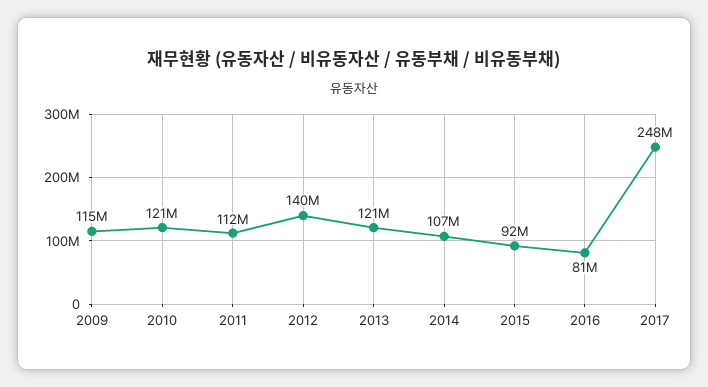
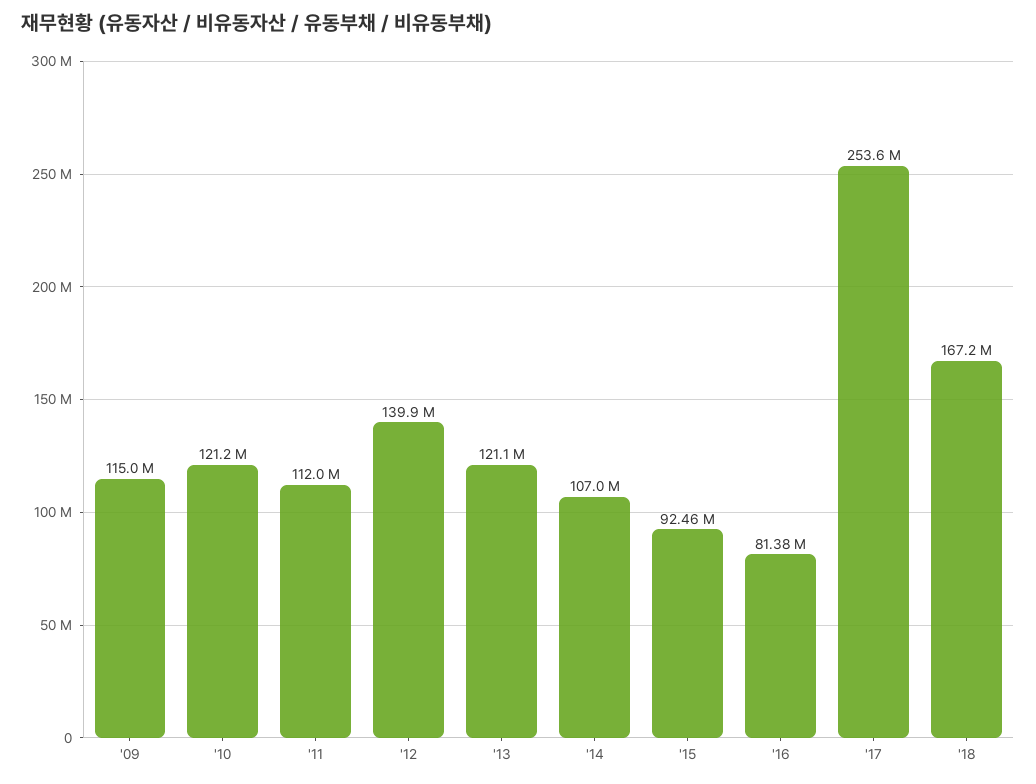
2017: 248000000 -> 253600000
'18: none -> 167200000

